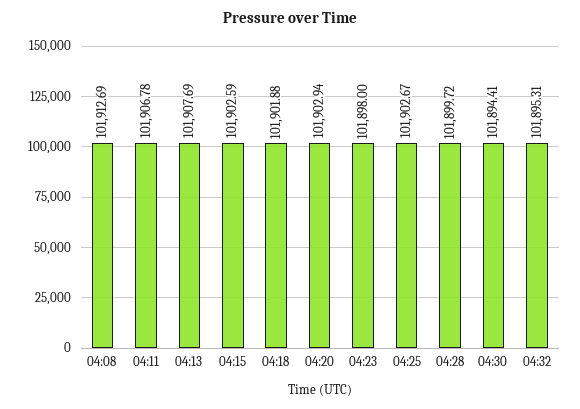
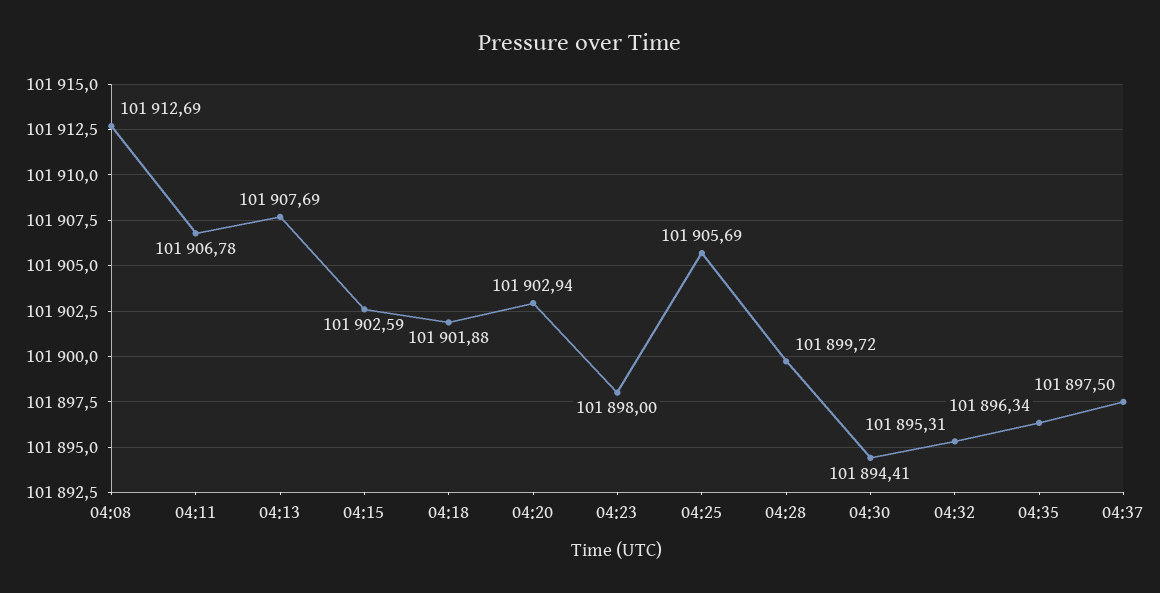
04:25: 101902.67 -> 101905.69
04:35: none -> 101896.34
04:37: none -> 101897.5

